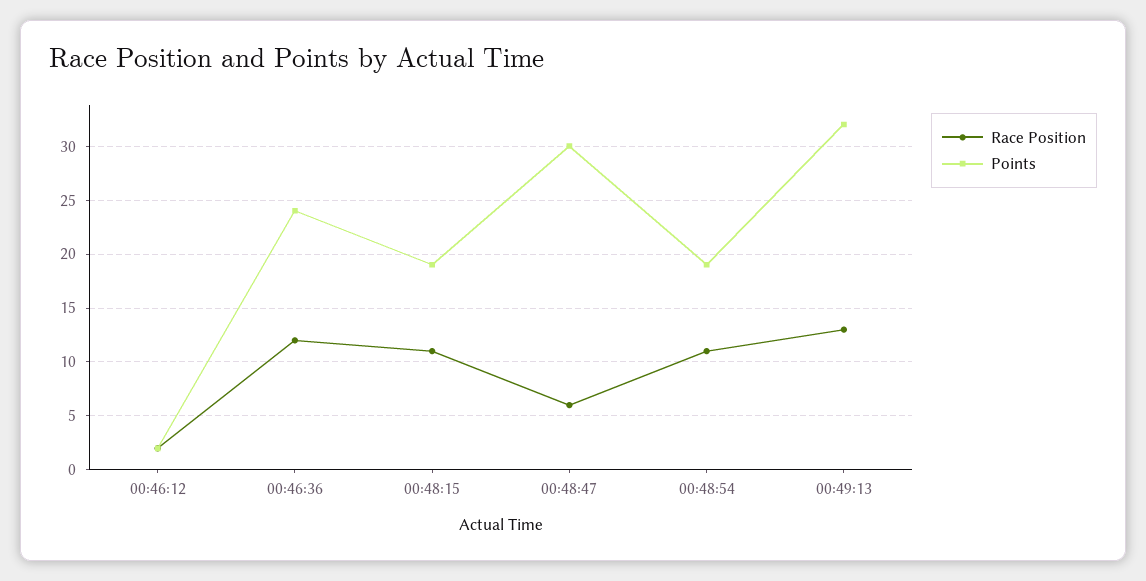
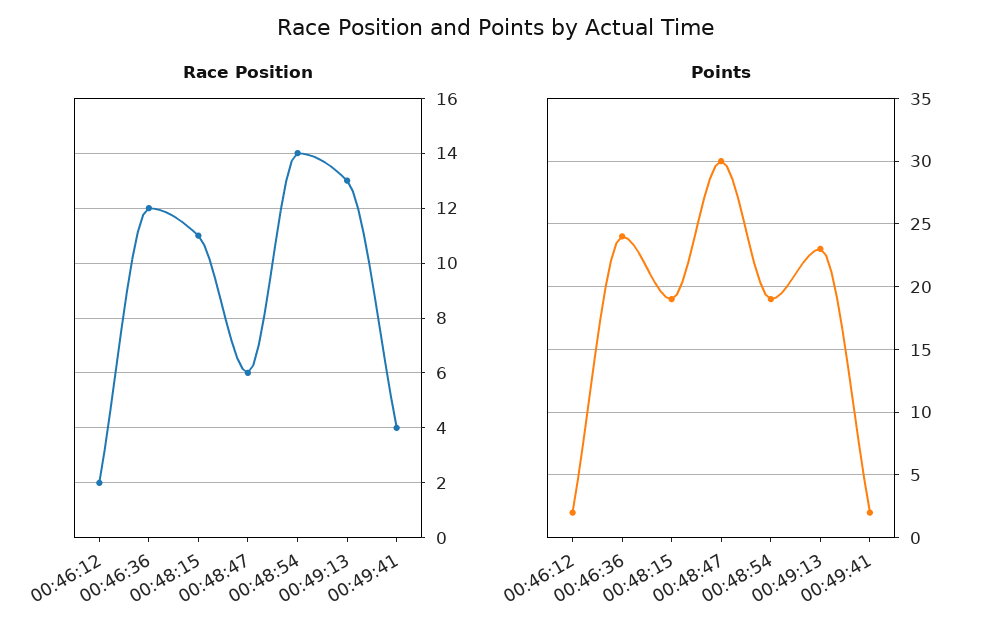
Race Position, 00:48:54: 11 -> 14
Points, 00:49:13: 32 -> 23
Race Position, 00:49:41: none -> 4
Points, 00:49:41: none -> 2

